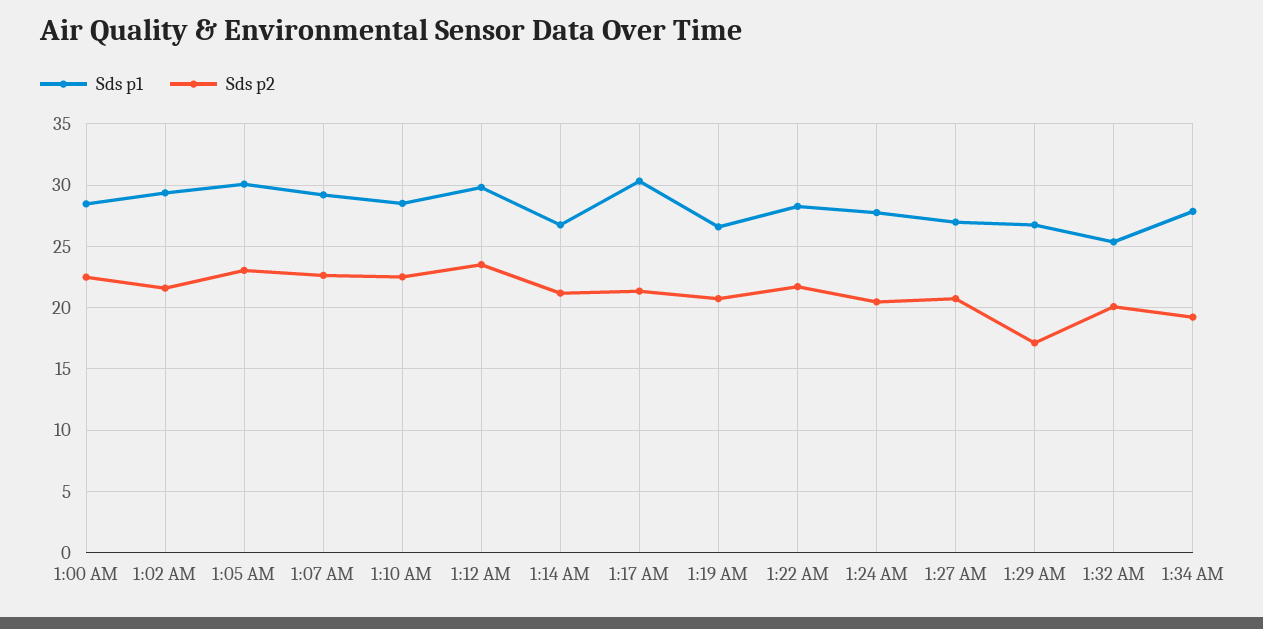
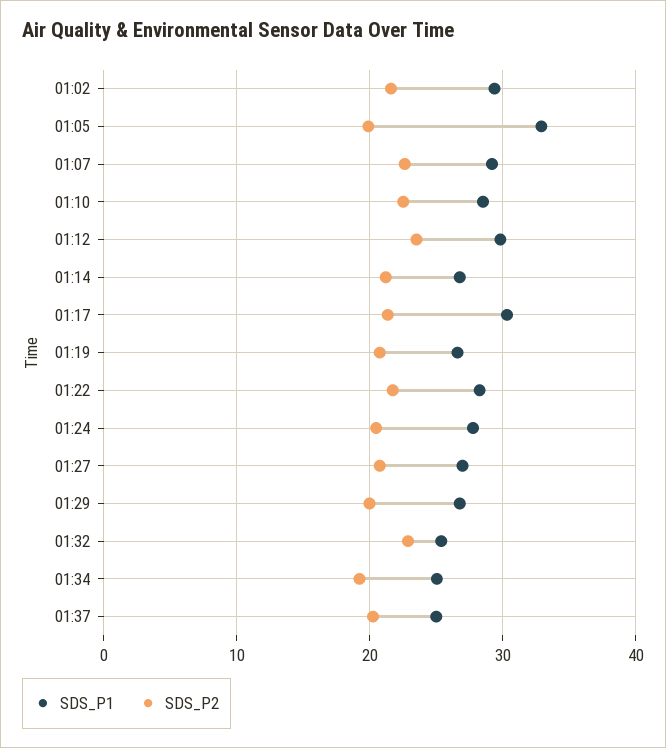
Sds p1, 1:00 AM: 28.5 -> none
Sds p2, 1:00 AM: 22.5 -> none
Sds p1, 1:05 AM: 30 -> 33
Sds p2, 1:05 AM: 23 -> 20
Sds p2, 1:29 AM: 17 -> 20
Sds p2, 1:32 AM: 20 -> 23
Sds p1, 1:34 AM: 28 -> 25
Sds p1, 01:37: none -> 25
Sds p2, 01:37: none -> 20

